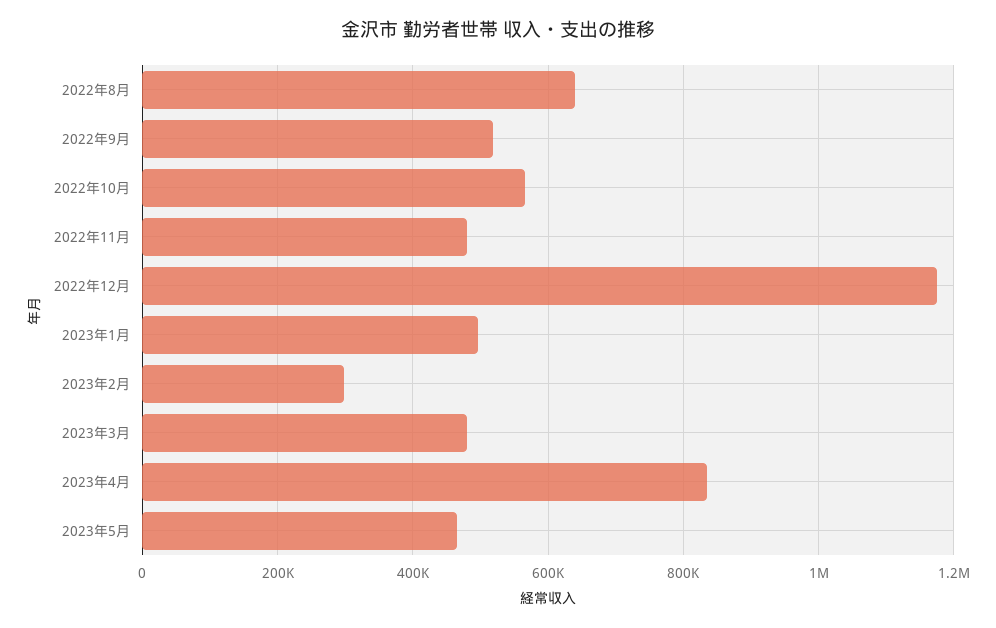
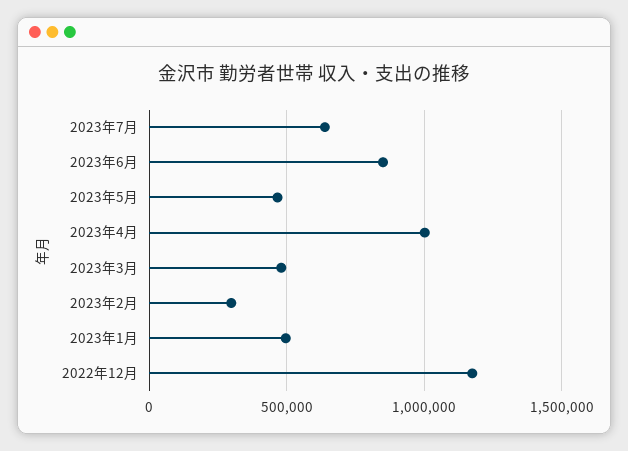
2022年8月: 640000 -> none
2022年9月: 520000 -> none
2022年10月: 560000 -> none
2022年11月: 480000 -> none
2023年4月: 840000 -> 1000000
2023年7月: none -> 650000
2023年6月: none -> 850000

